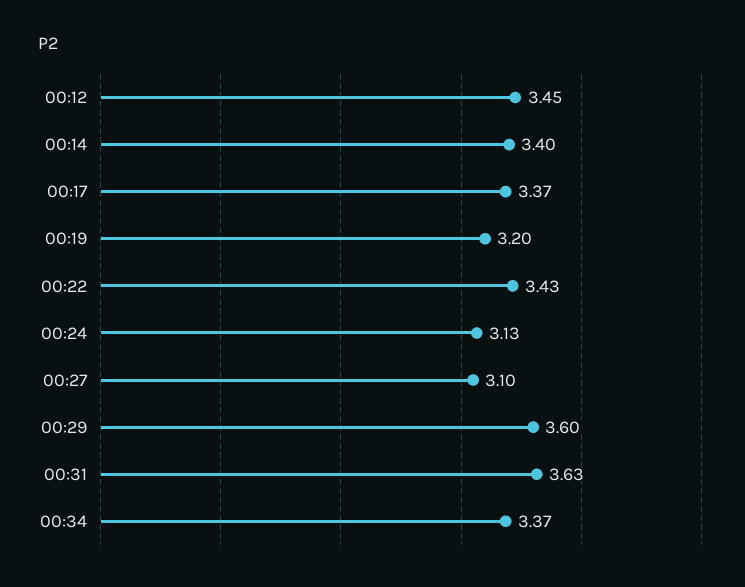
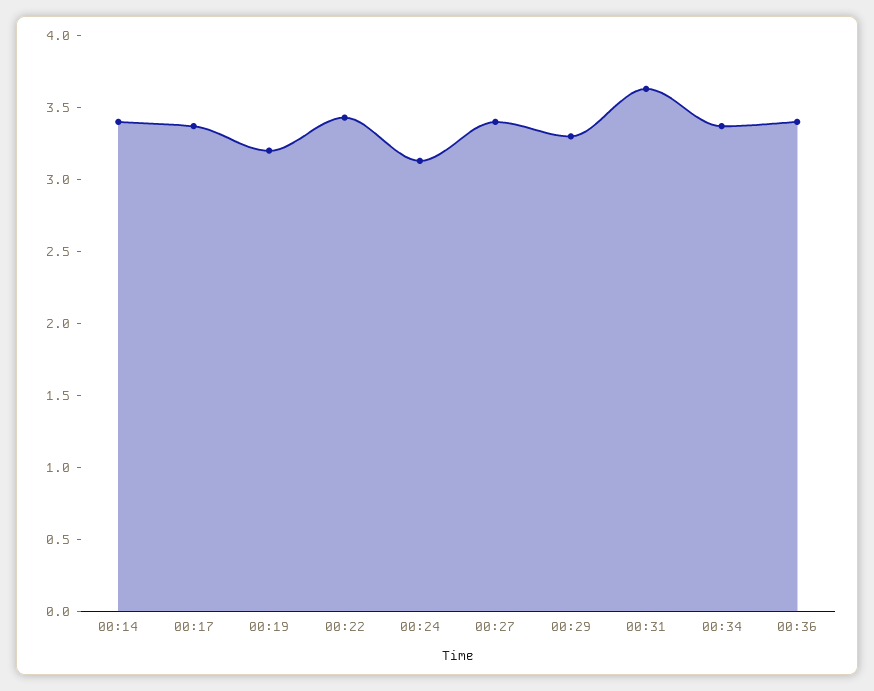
00:12: 3.45 -> none
00:27: 3.1 -> 3.4
00:29: 3.6 -> 3.3
00:36: none -> 3.4

